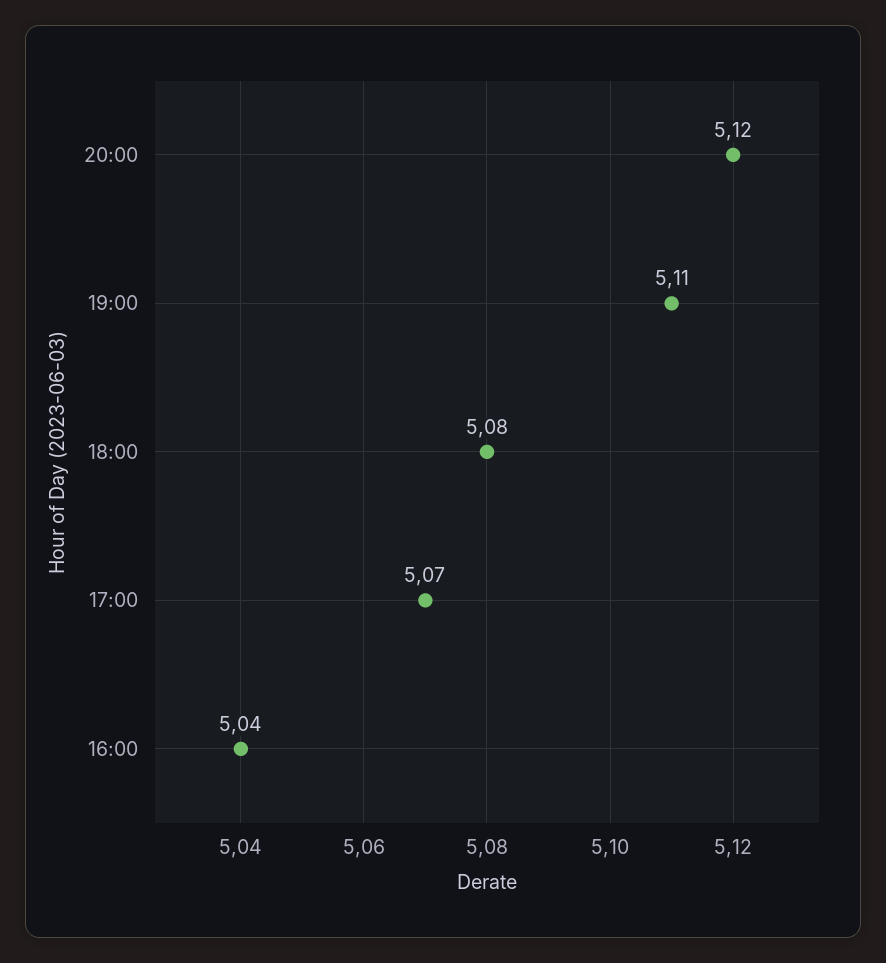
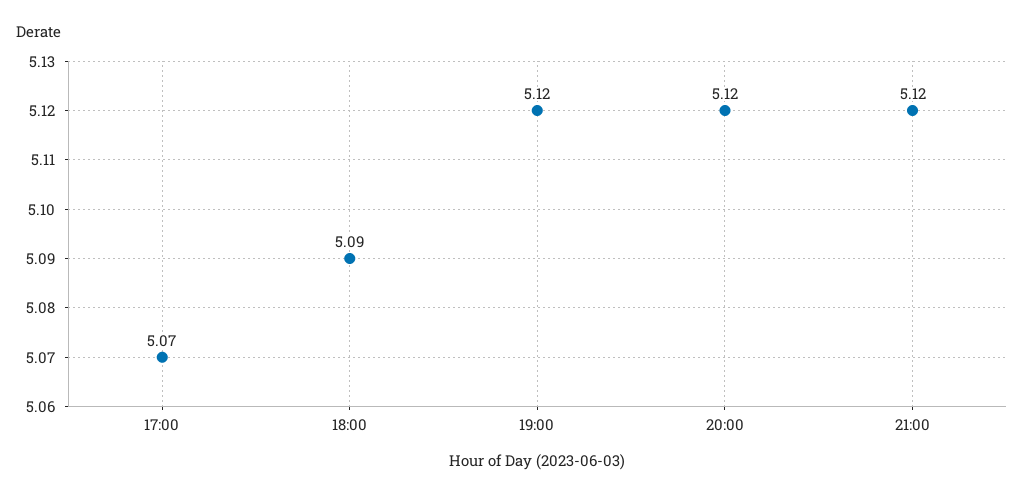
19:00: 5.11 -> 5.12
18:00: 5.08 -> 5.09
16:00: 5.04 -> none
21:00: none -> 5.12

